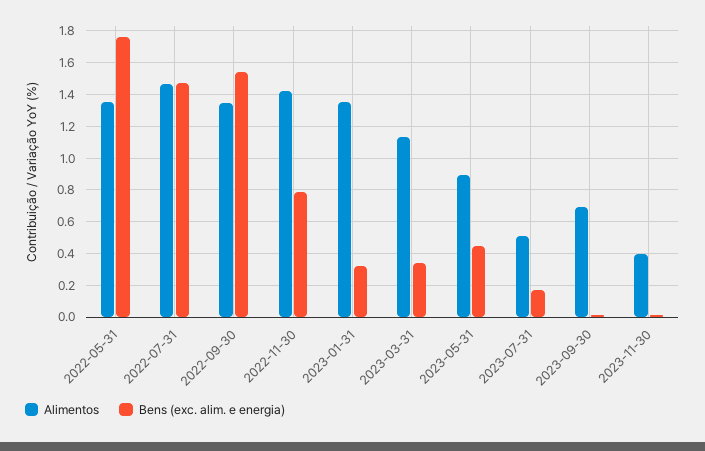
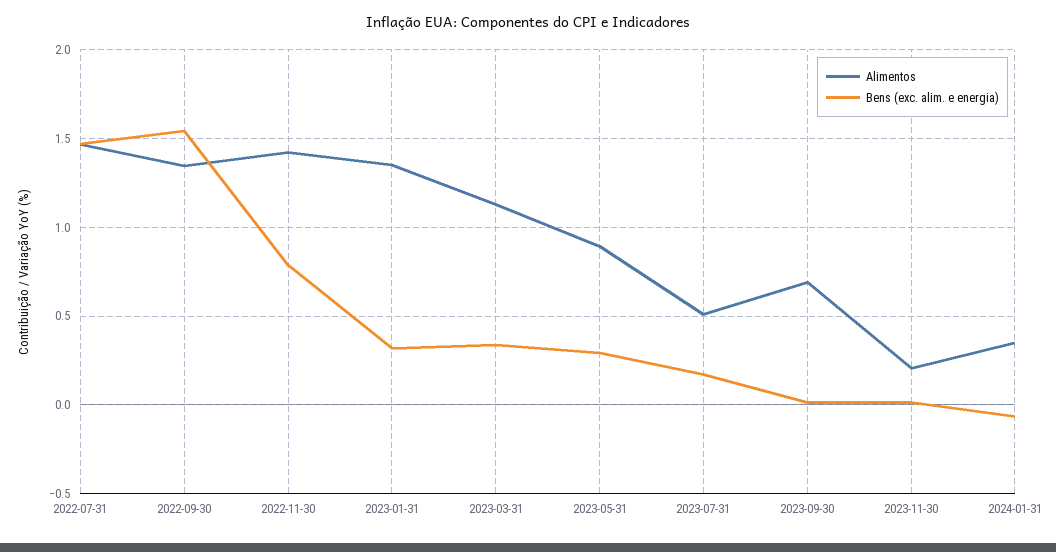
Alimentos, 2022-05-31: 1.35 -> none
Bens (exc. alim. e energia), 2022-05-31: 1.75 -> none
Bens (exc. alim. e energia), 2023-05-31: 0.45 -> 0.3
Alimentos, 2023-11-30: 0.4 -> 0.2
Alimentos, 2024-01-31: none -> 0.35
Bens (exc. alim. e energia), 2024-01-31: none -> -0.05

